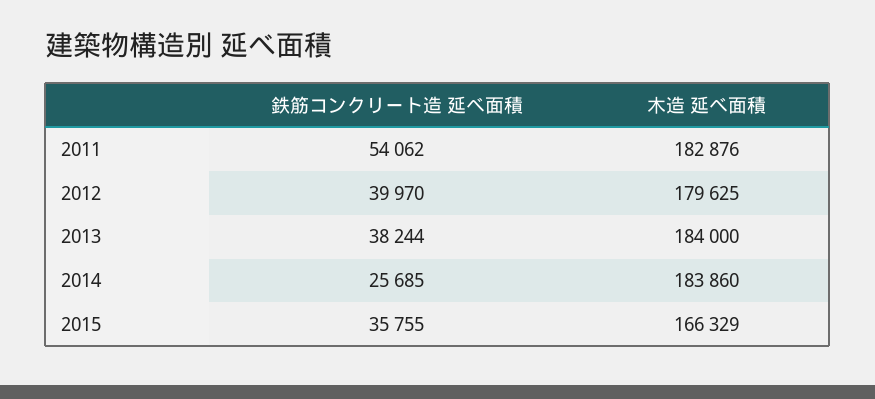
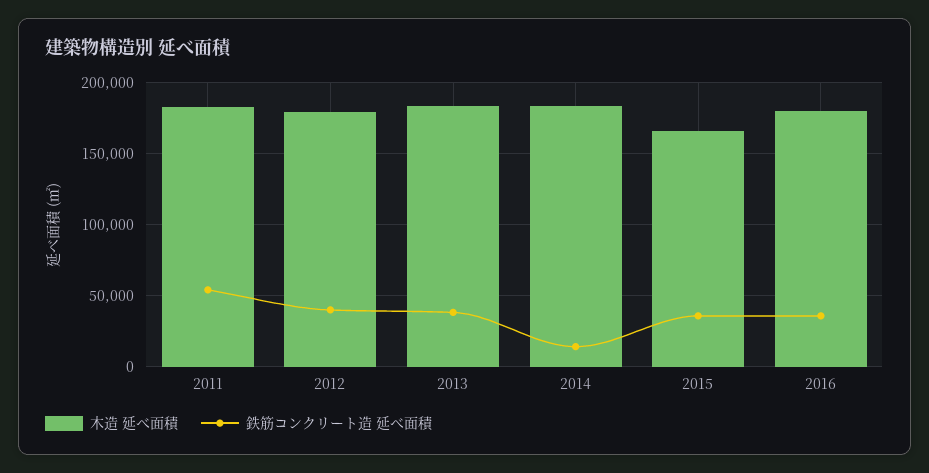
鉄筋コンクリート造 延べ面積, 2014: 25685 -> 15000
木造 延べ面積, 2016: none -> 180000
鉄筋コンクリート造 延べ面積, 2016: none -> 35000

